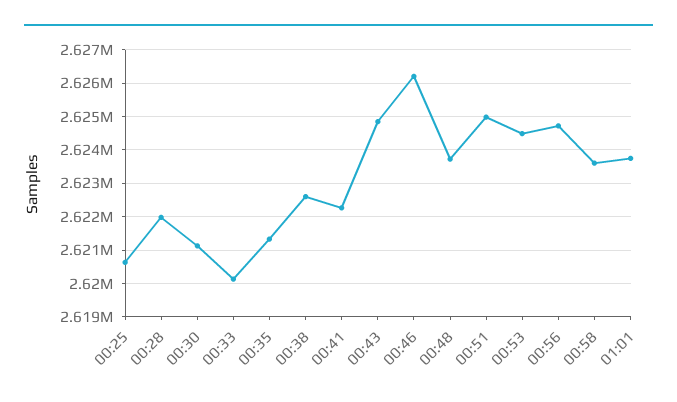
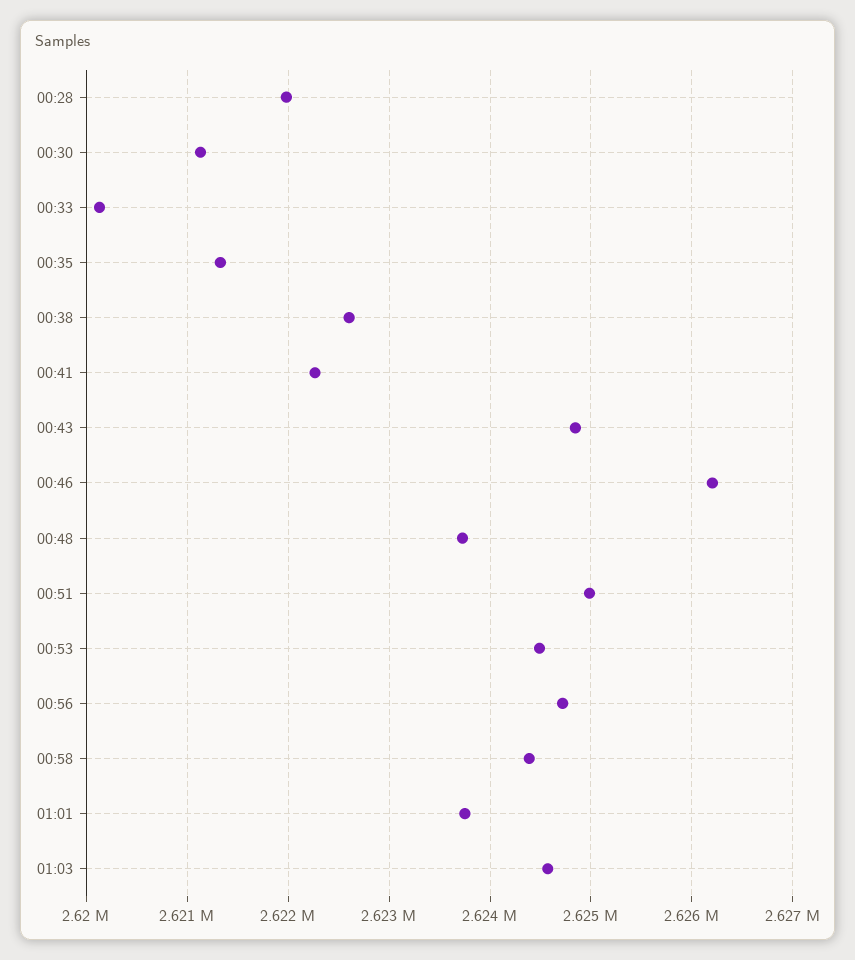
00:25: 2620600 -> none
00:58: 2623600 -> 2624400
01:03: none -> 2624600

